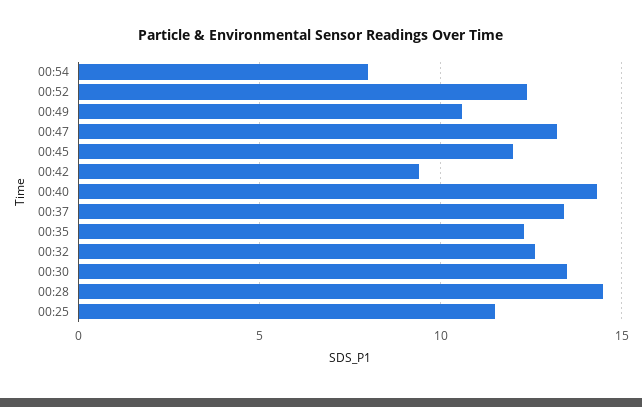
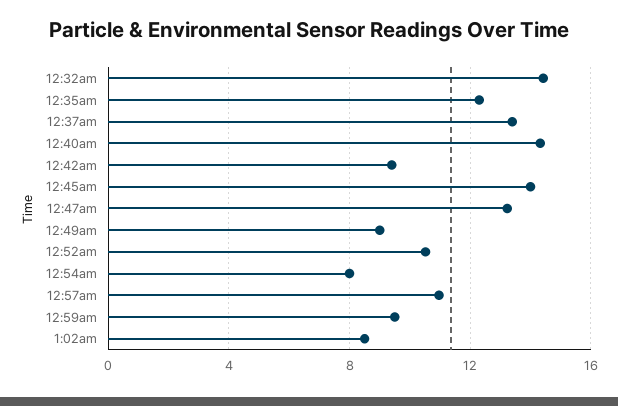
00:52: 12.5 -> 10.5
00:49: 10.5 -> 9
00:45: 12 -> 14
00:32: 12.5 -> 14.5
00:30: 13.5 -> none
00:28: 14.5 -> none
00:25: 11.5 -> none
12:57am: none -> 11
12:59am: none -> 9.5
1:02am: none -> 8.5

